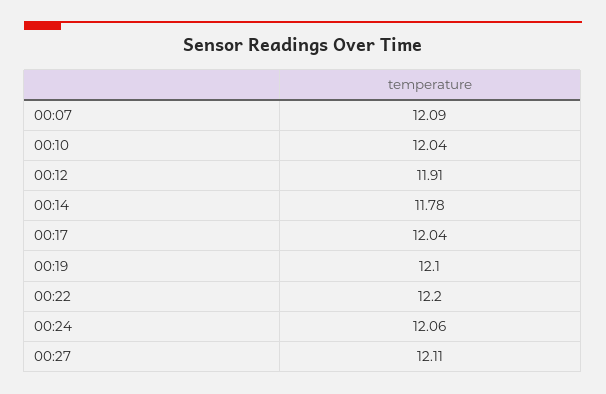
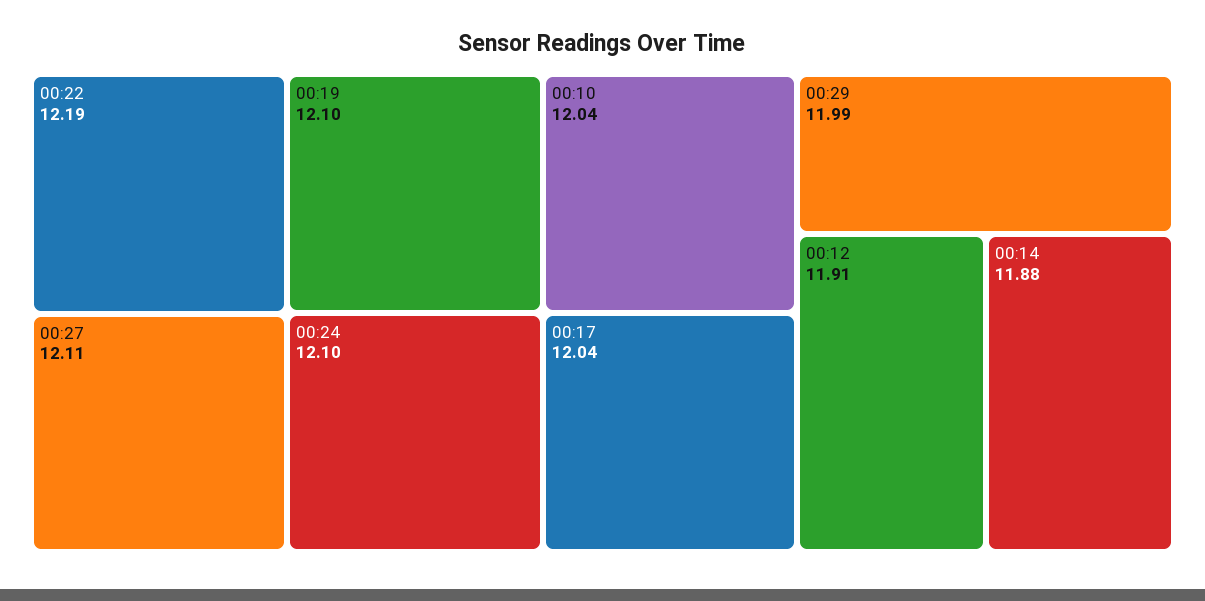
00:07: 12.09 -> none
00:14: 11.78 -> 11.88
00:22: 12.2 -> 12.19
00:24: 12.06 -> 12.1
00:29: none -> 11.99

